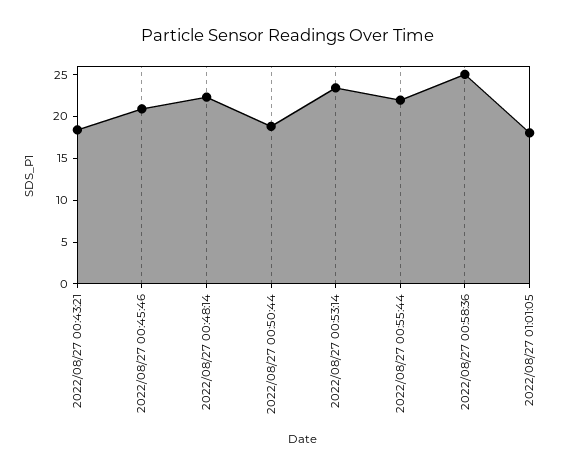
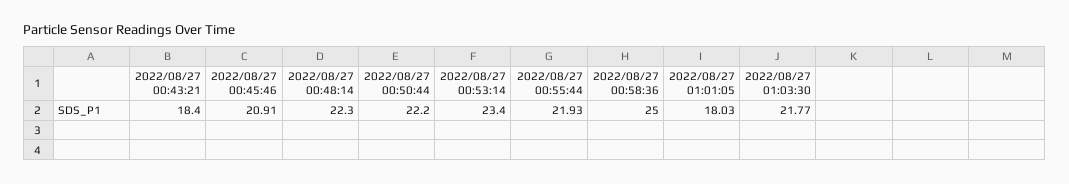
2022/08/27 00:50:44: 19 -> 22.2
2022/08/27 01:03:30: none -> 21.77

